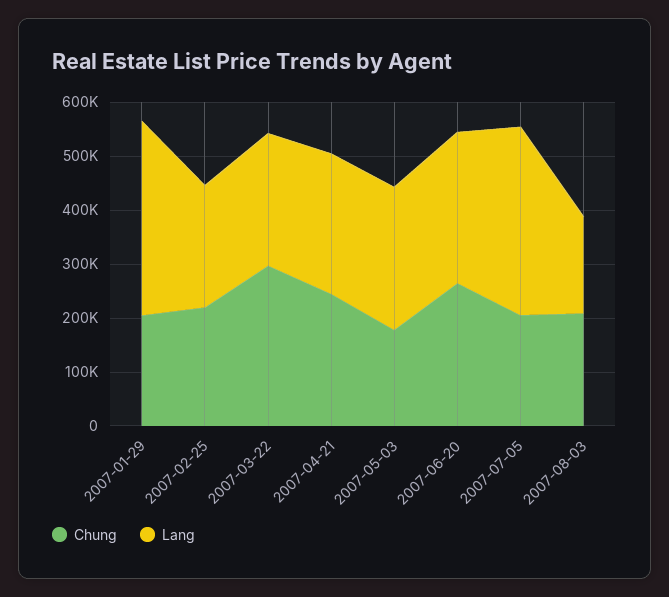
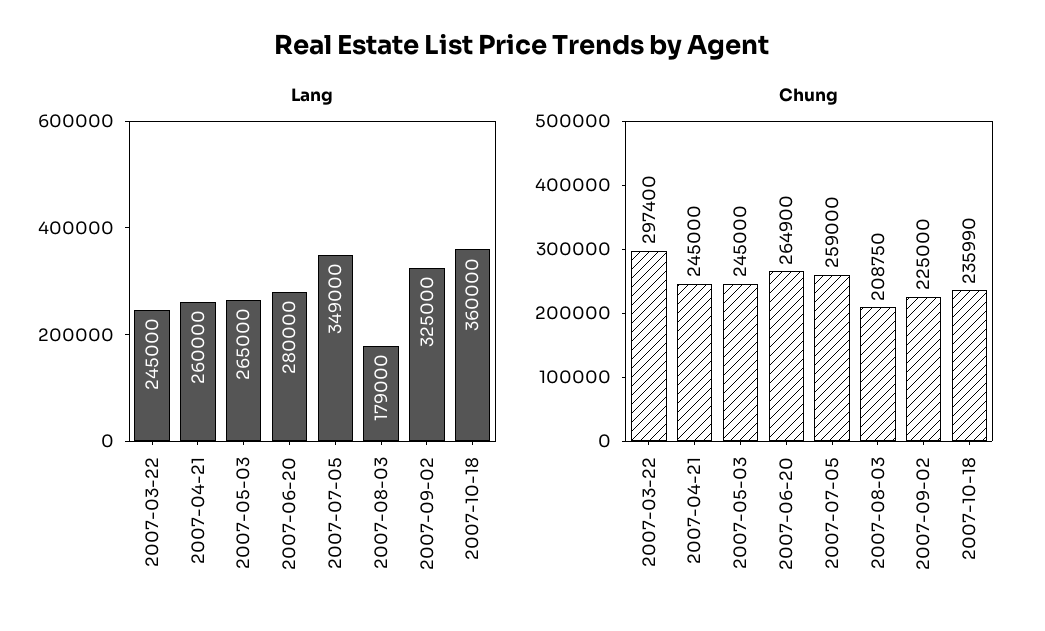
Chung, 2007-01-29: 200000 -> none
Lang, 2007-01-29: 360000 -> none
Chung, 2007-02-25: 220000 -> none
Lang, 2007-02-25: 220000 -> none
Chung, 2007-05-03: 180000 -> 245000
Chung, 2007-07-05: 200000 -> 259000
Lang, 2007-09-02: none -> 325000
Lang, 2007-10-18: none -> 360000
Chung, 2007-09-02: none -> 225000
Chung, 2007-10-18: none -> 235990

